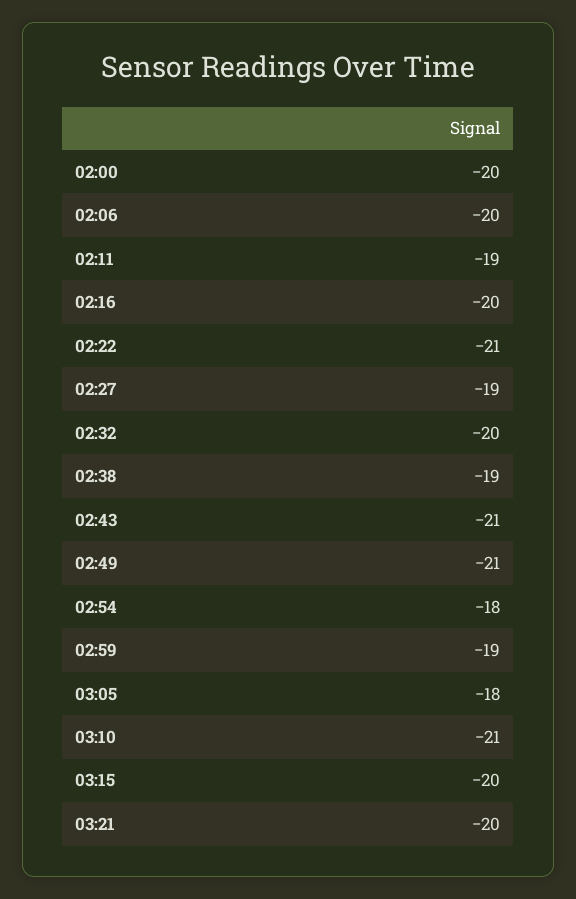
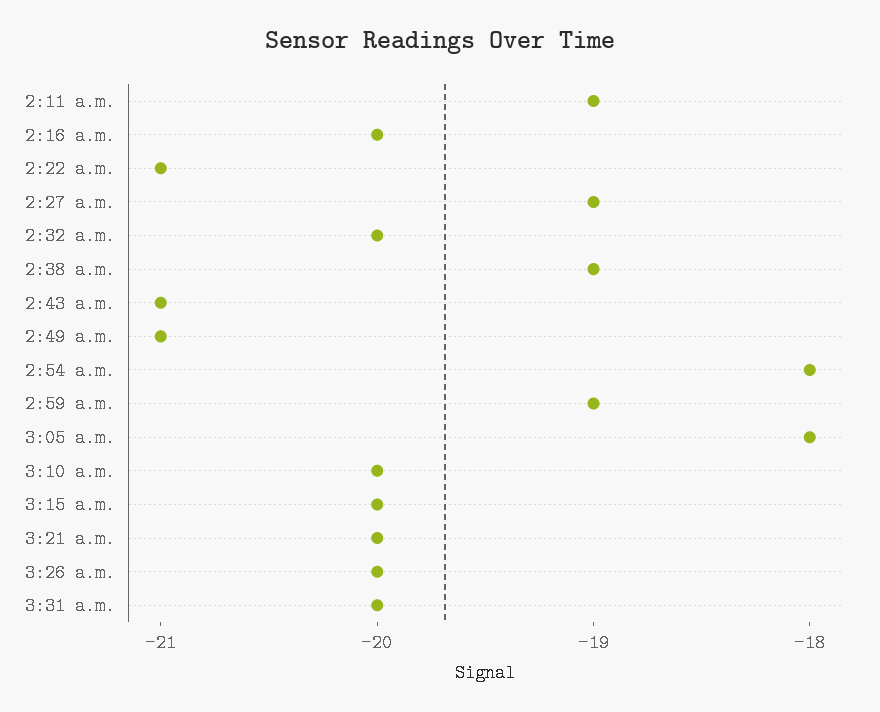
02:00: -20 -> none
02:06: -20 -> none
03:10: -21 -> -20
3:26 a.m.: none -> -20
3:31 a.m.: none -> -20

